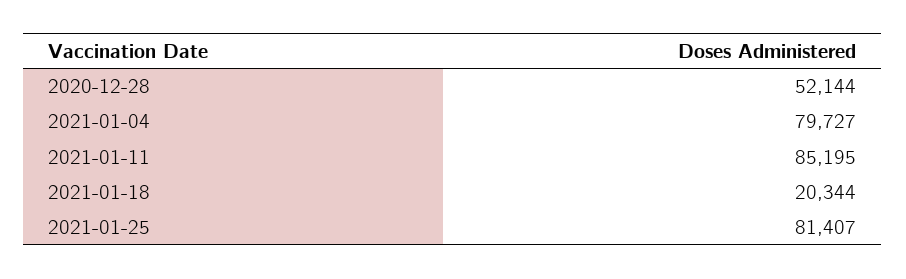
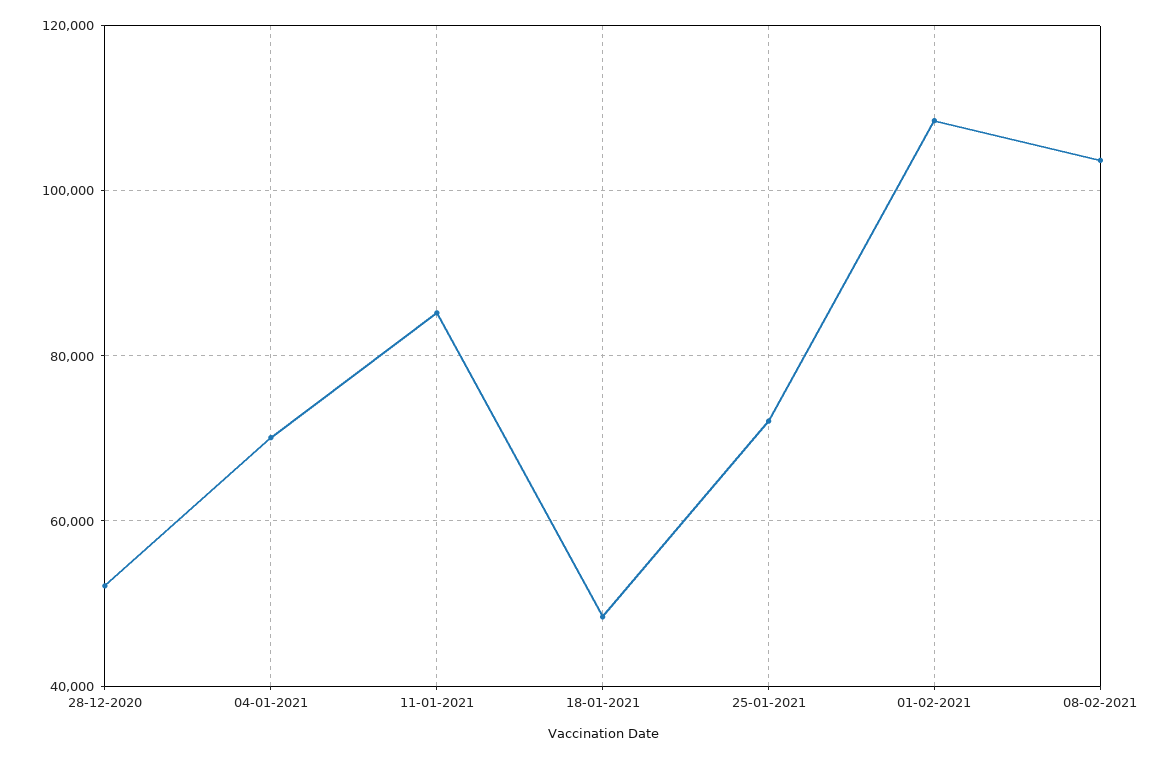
2021-01-04: 79727 -> 70000
2021-01-18: 20344 -> 48000
2021-01-25: 81407 -> 72000
01-02-2021: none -> 108000
08-02-2021: none -> 104000

